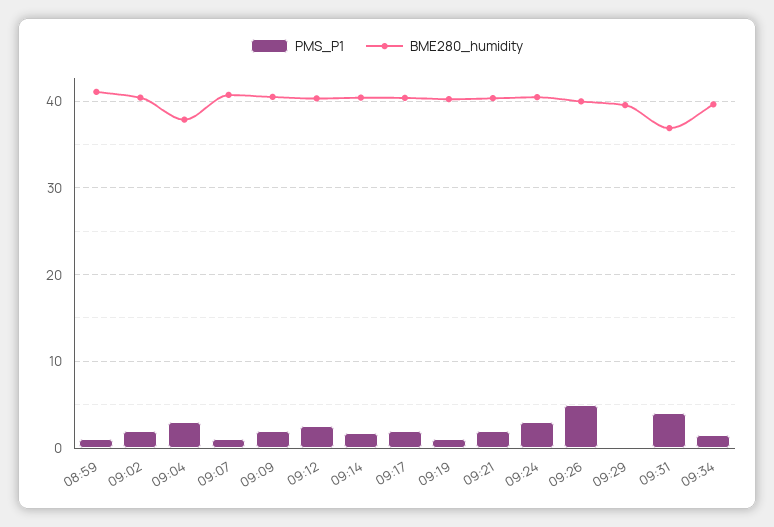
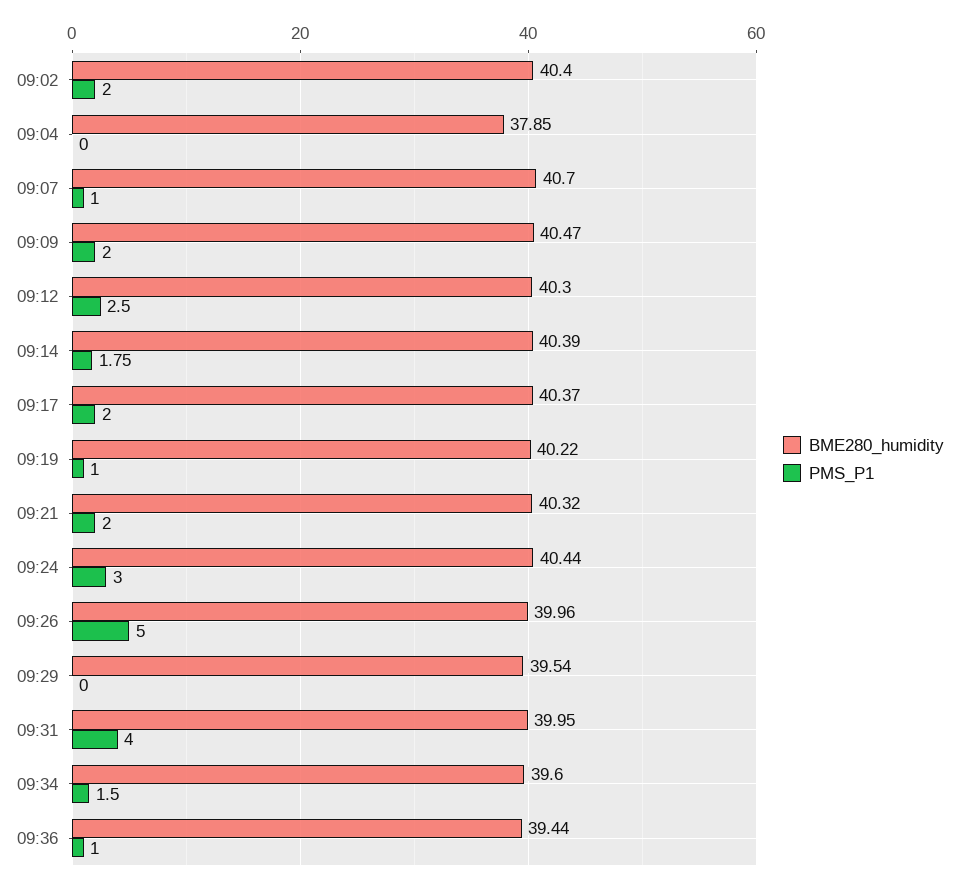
PMS_P1, 08:59: 1 -> none
BME280_humidity, 08:59: 41 -> none
PMS_P1, 09:04: 3 -> 0
BME280_humidity, 09:31: 37 -> 39.95
BME280_humidity, 09:36: none -> 39.44
PMS_P1, 09:36: none -> 1

